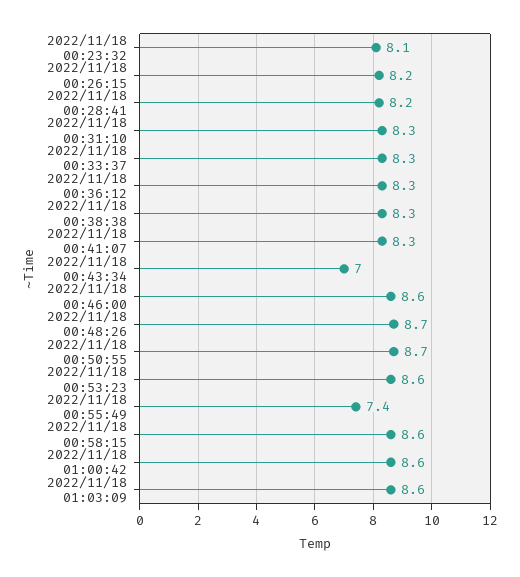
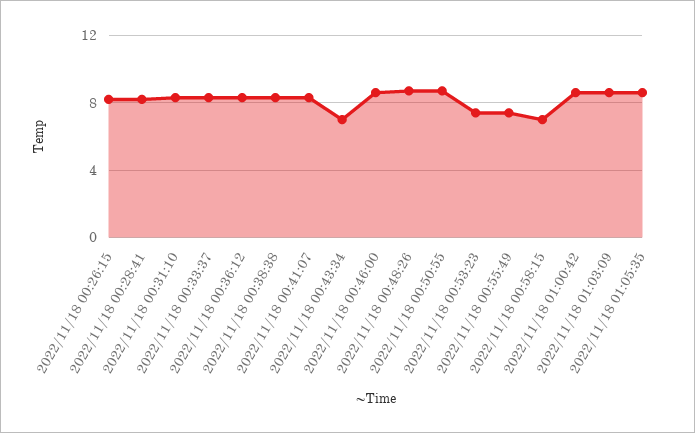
2022/11/18 00:23:32: 8.1 -> none
2022/11/18 00:53:23: 8.6 -> 7.5
2022/11/18 00:58:15: 8.6 -> 7
2022/11/18 01:05:35: none -> 8.5

